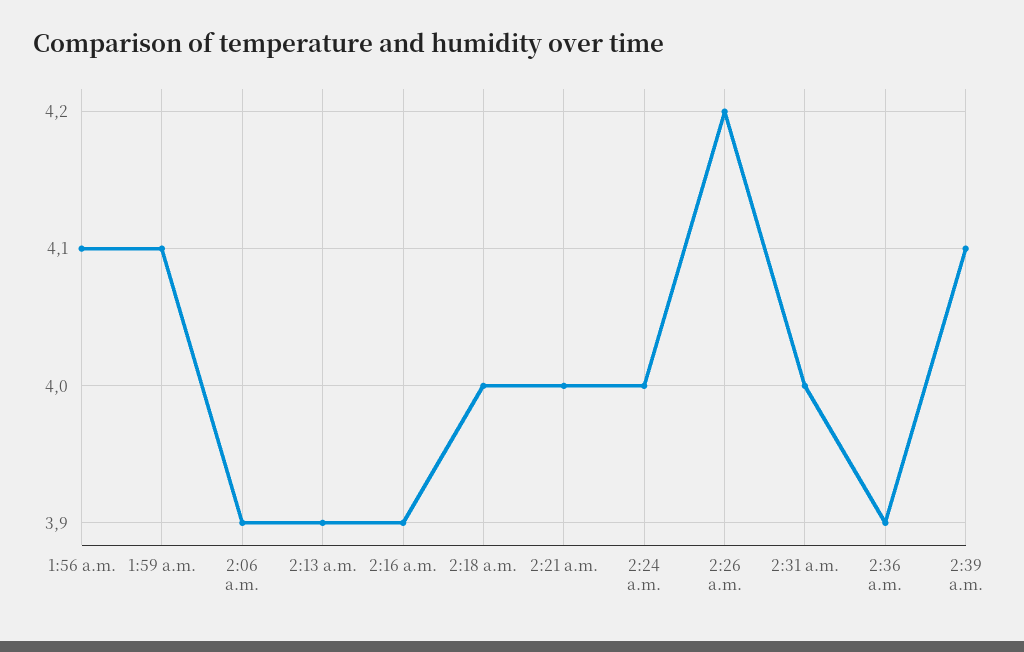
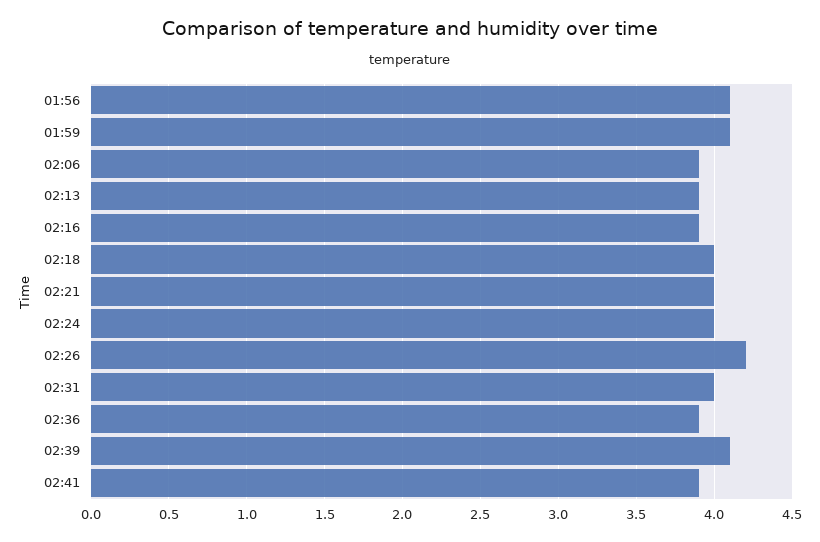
02:41: none -> 3.9

